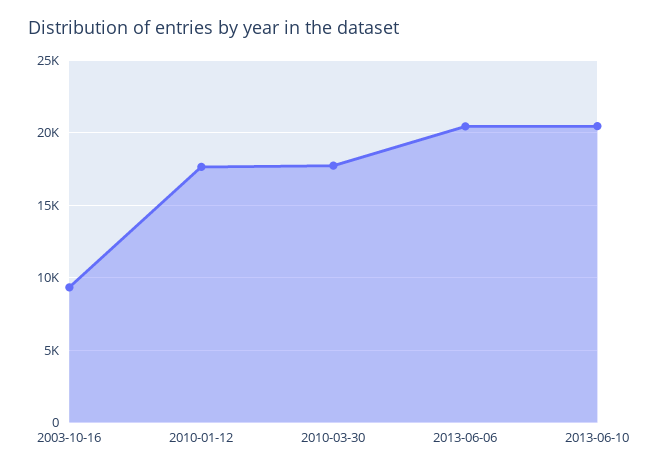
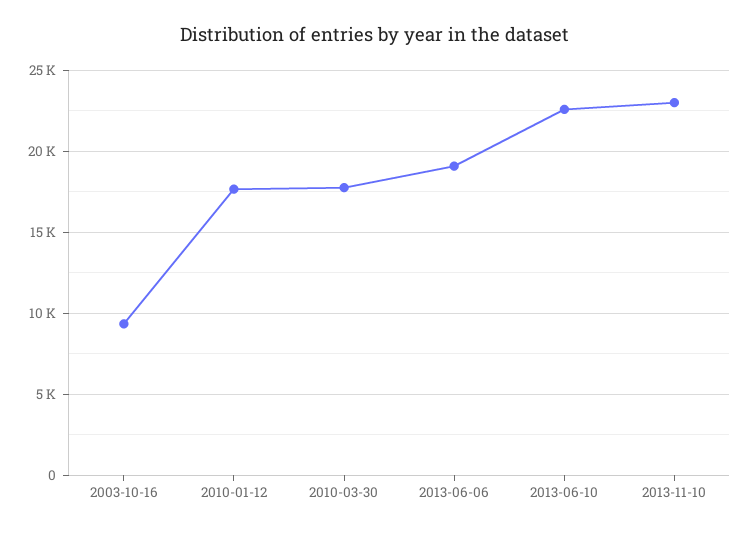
2013-06-06: 20500 -> 19000
2013-06-10: 20500 -> 22500
2013-11-10: none -> 23000

